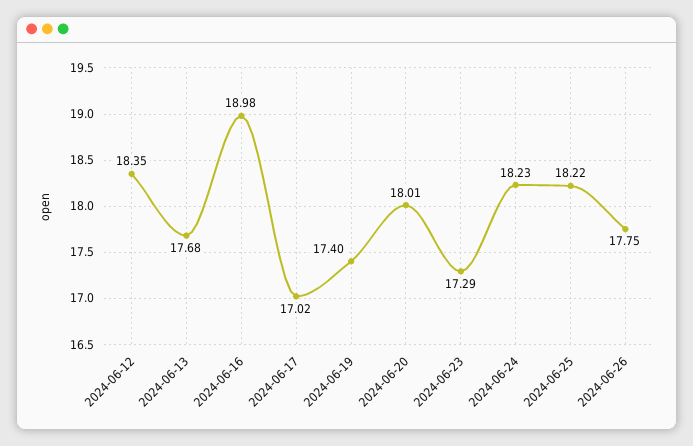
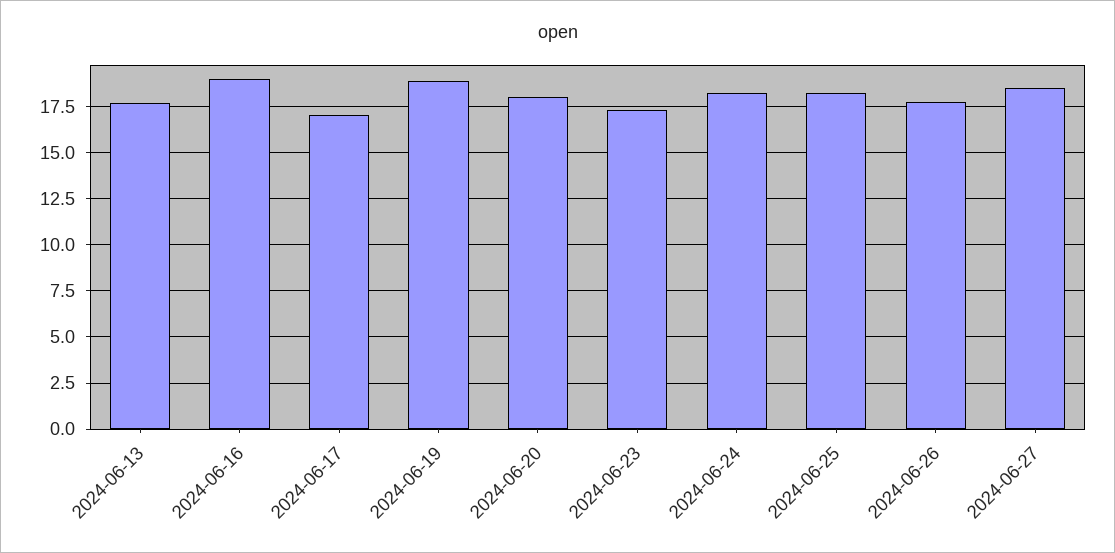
2024-06-12: 18.35 -> none
2024-06-19: 17.4 -> 19
2024-06-27: none -> 18.5

